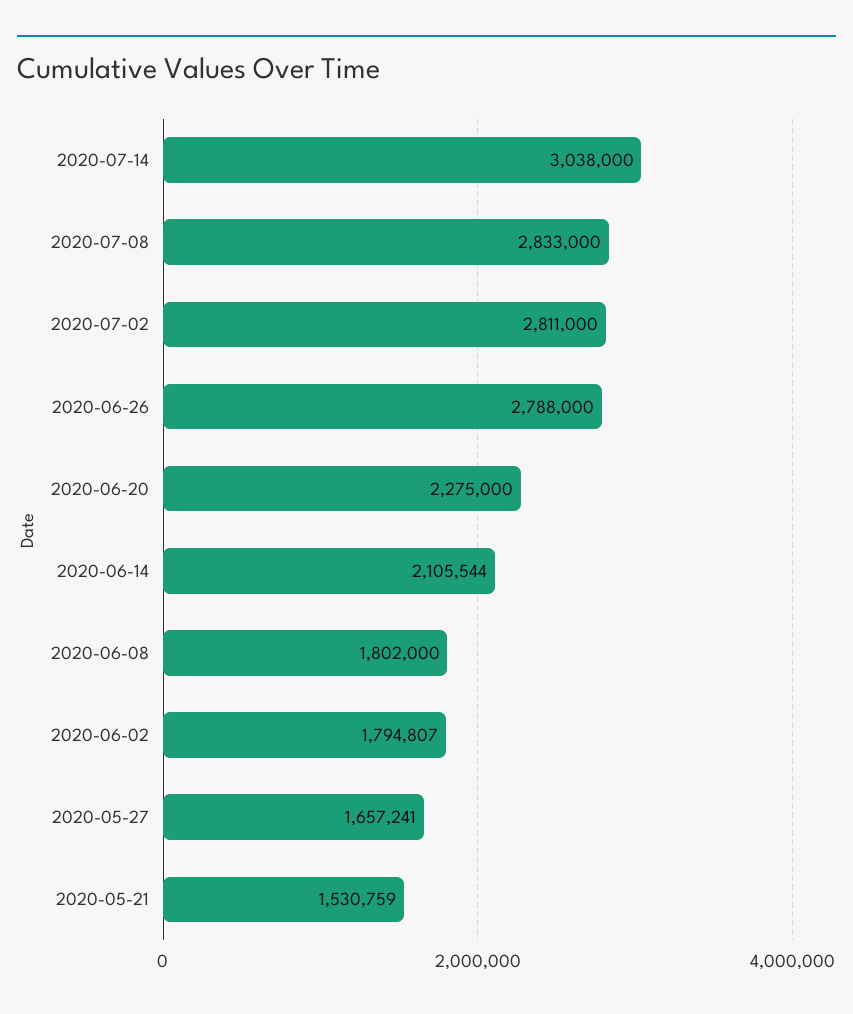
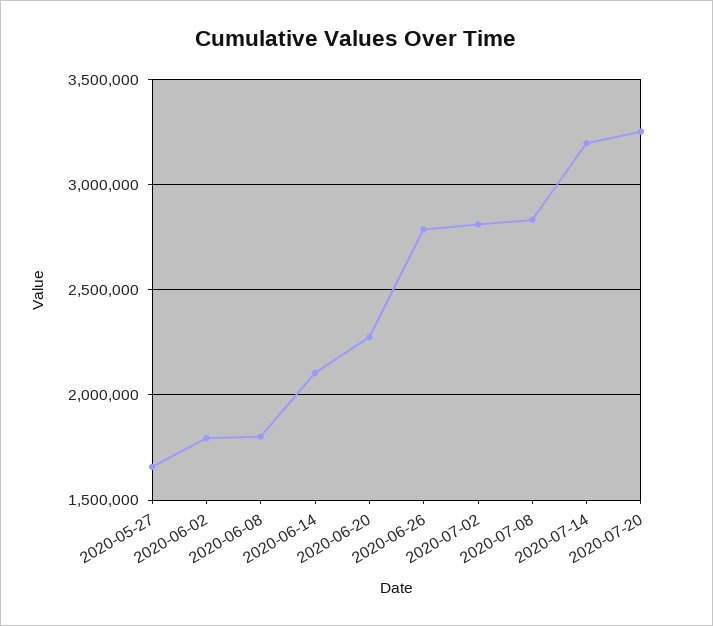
2020-07-14: 3038000 -> 3200000
2020-05-21: 1530759 -> none
2020-07-20: none -> 3250000

